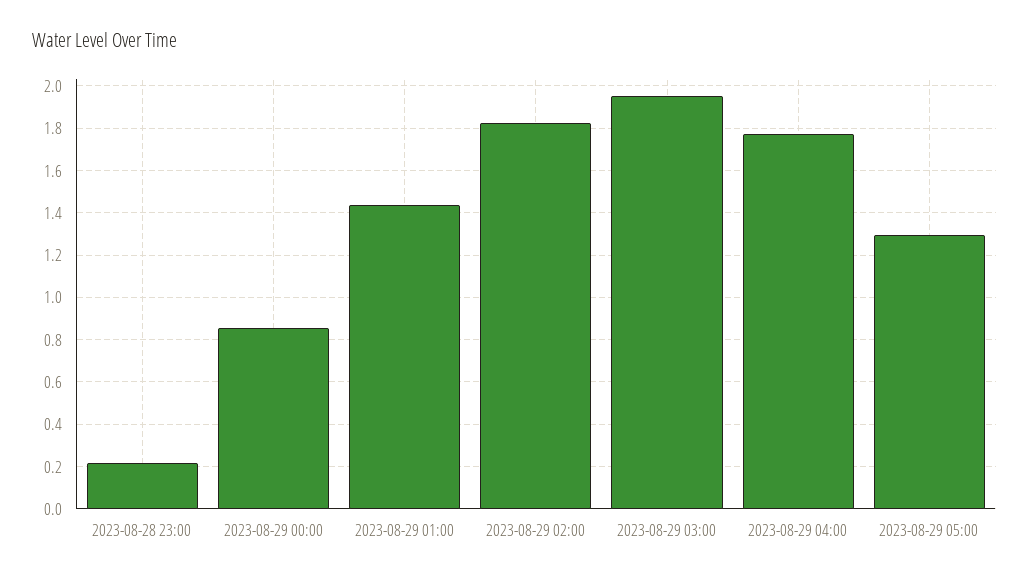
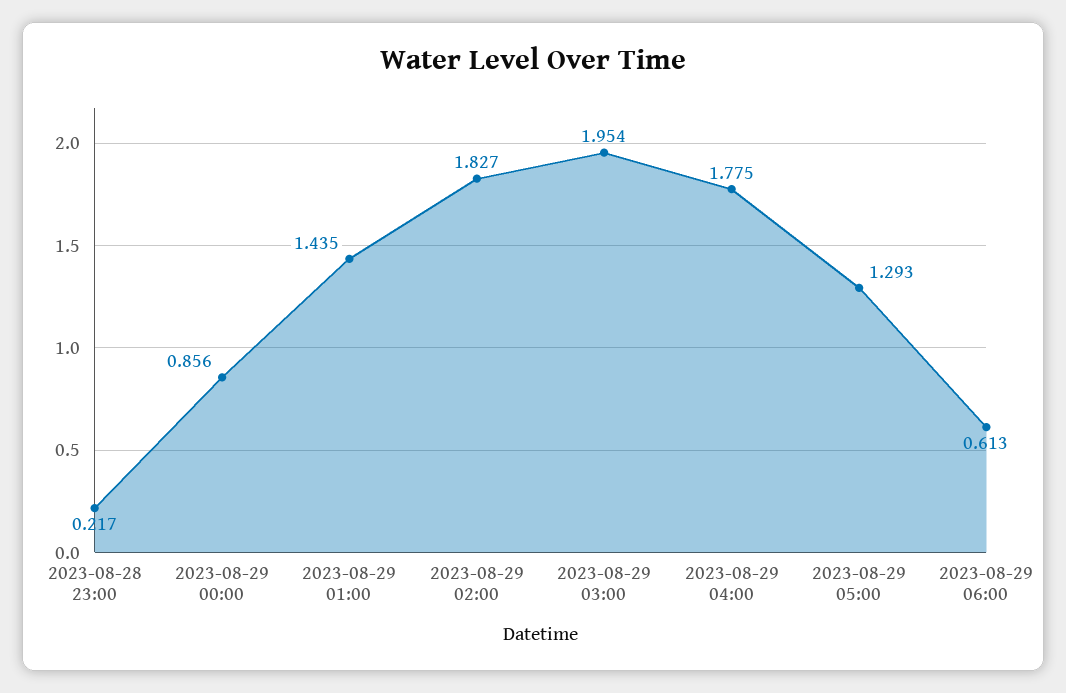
2023-08-29 06:00: none -> 0.613

